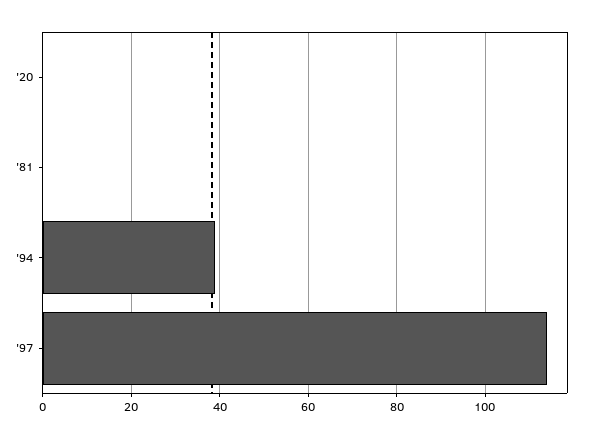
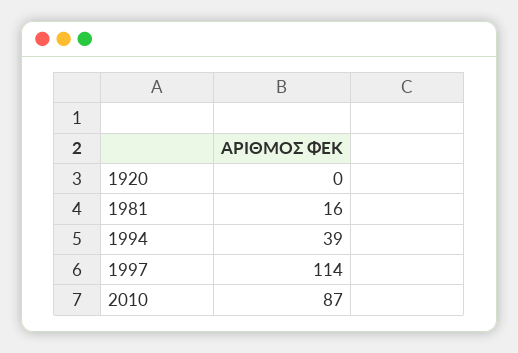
'81: 0 -> 16
2010: none -> 87

